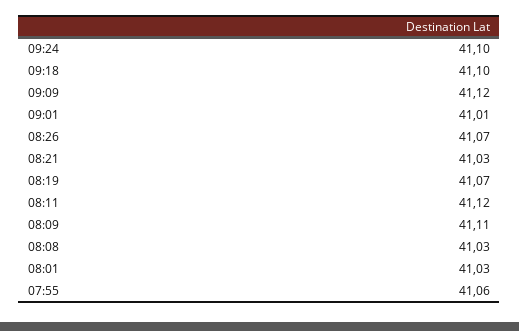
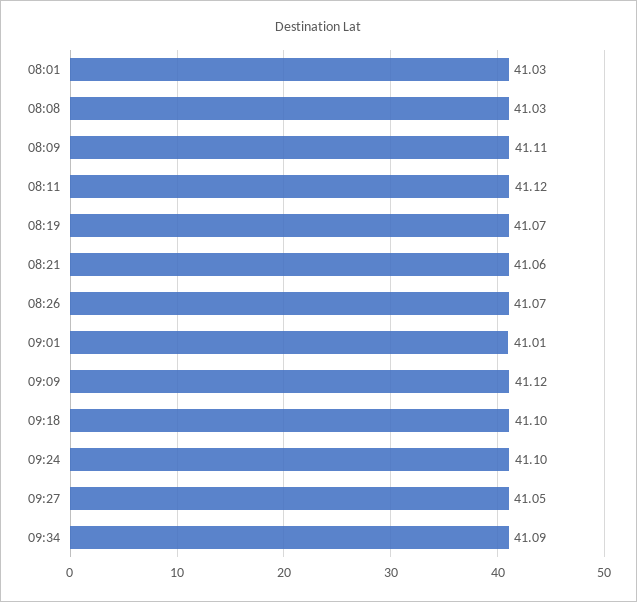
08:21: 41.03 -> 41.06
07:55: 41.06 -> none
09:27: none -> 41.05
09:34: none -> 41.09

